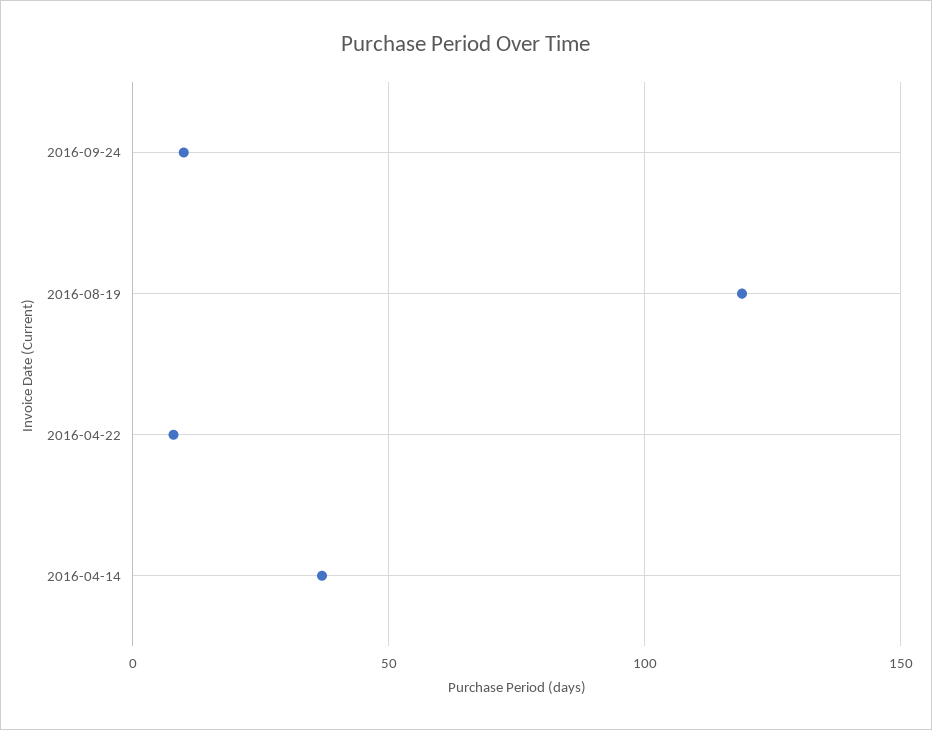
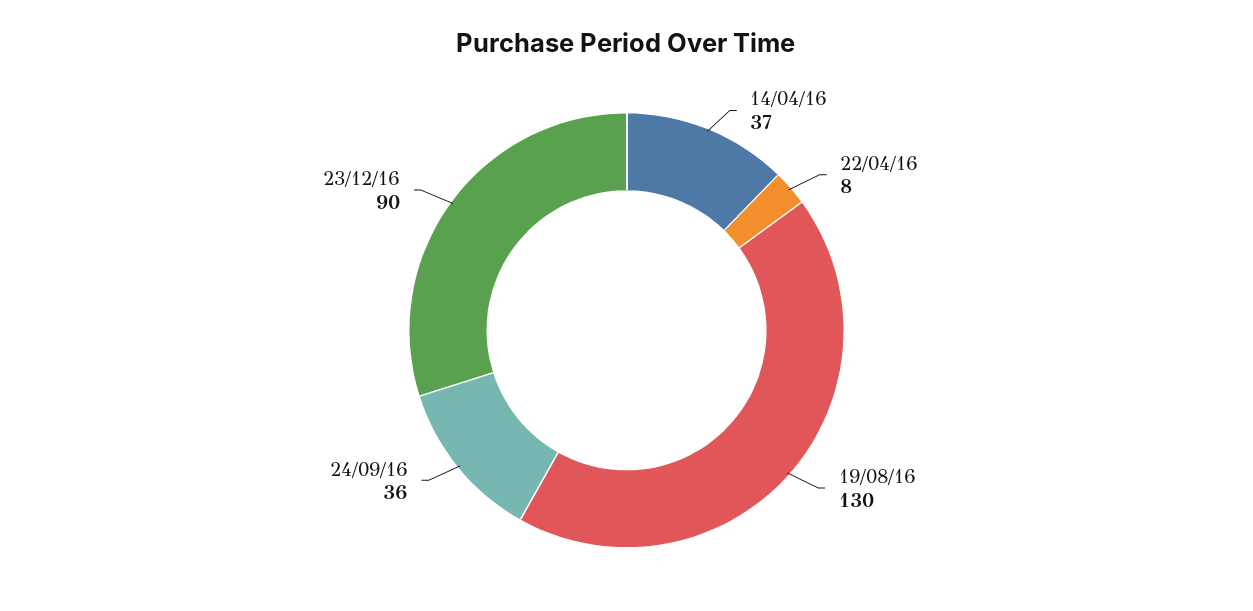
2016-09-24: 10 -> 36
2016-08-19: 120 -> 130
23/12/16: none -> 90

